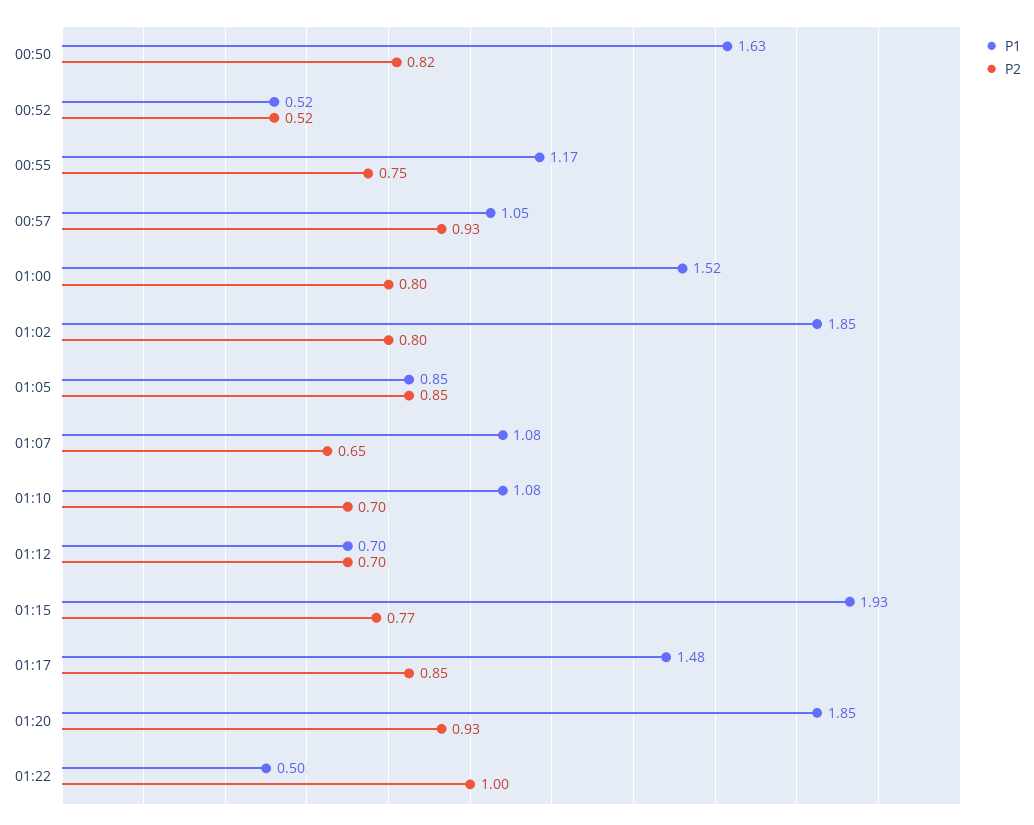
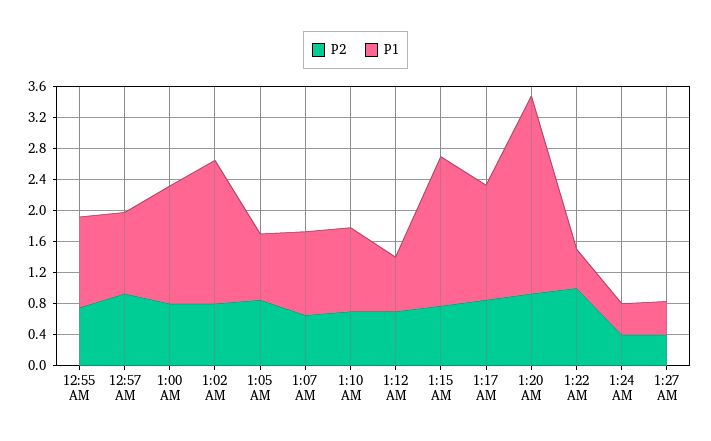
P1, 00:50: 1.63 -> none
P2, 00:50: 0.82 -> none
P1, 00:52: 0.52 -> none
P2, 00:52: 0.52 -> none
P1, 01:20: 1.85 -> 2.6
P2, 1:24 AM: none -> 0.4
P1, 1:24 AM: none -> 0.4
P2, 1:27 AM: none -> 0.4
P1, 1:27 AM: none -> 0.4

